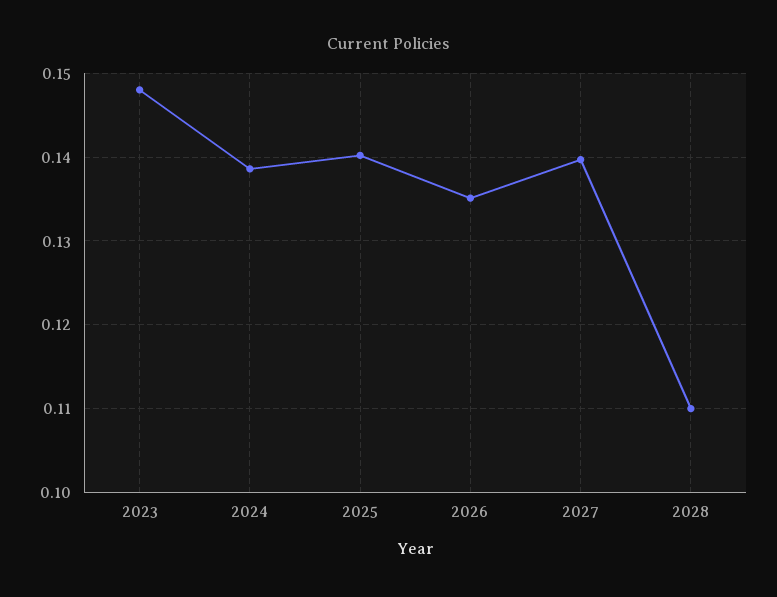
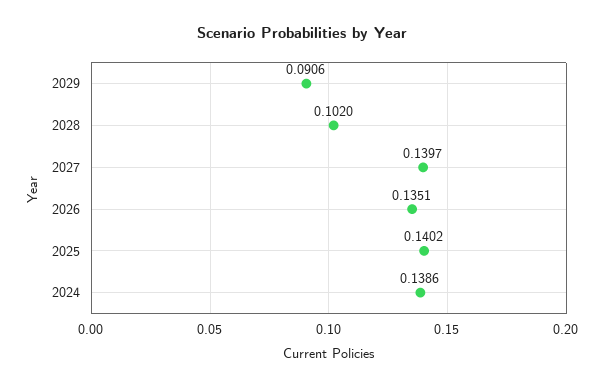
2023: 0.148 -> none
2028: 0.11 -> 0.102
2029: none -> 0.0906

